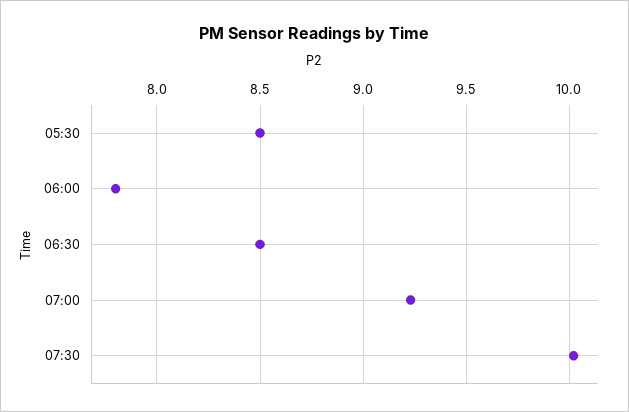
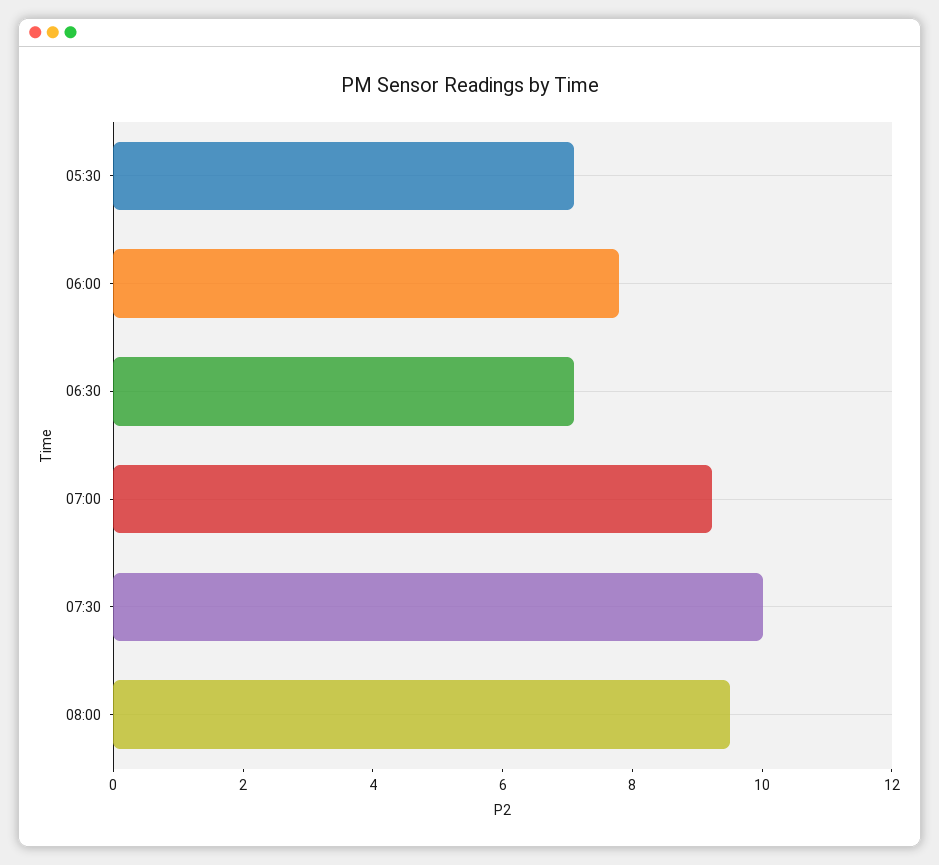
05:30: 8.5 -> 7
06:30: 8.5 -> 7
08:00: none -> 9.5

